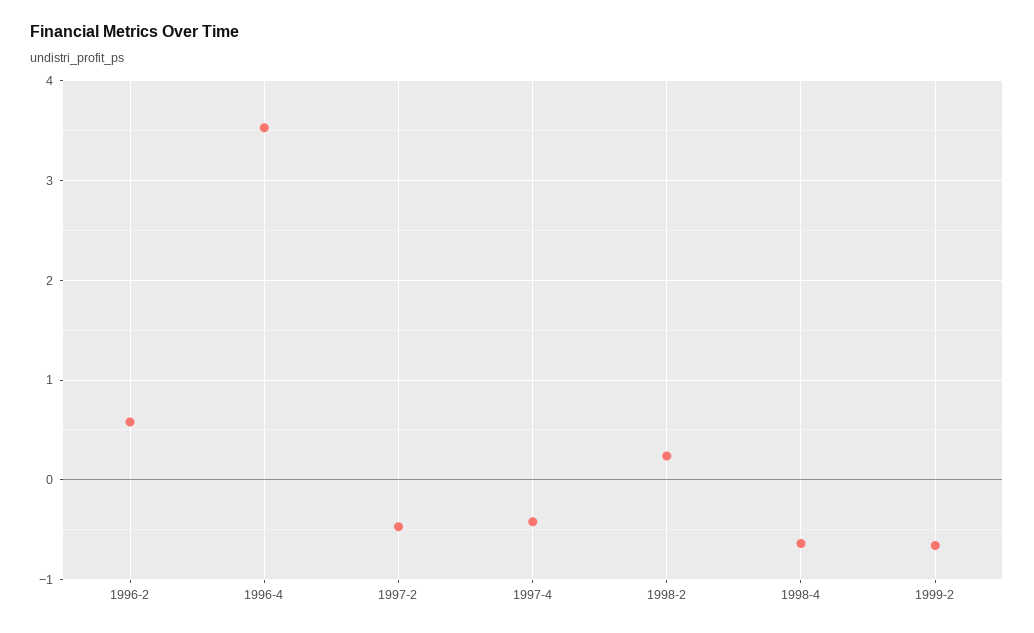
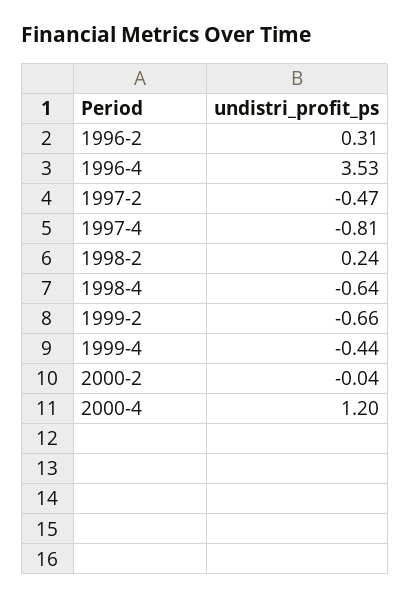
1996-2: 0.6 -> 0.31
1997-4: -0.4 -> -0.81
1999-4: none -> -0.44
2000-2: none -> -0.04
2000-4: none -> 1.2

